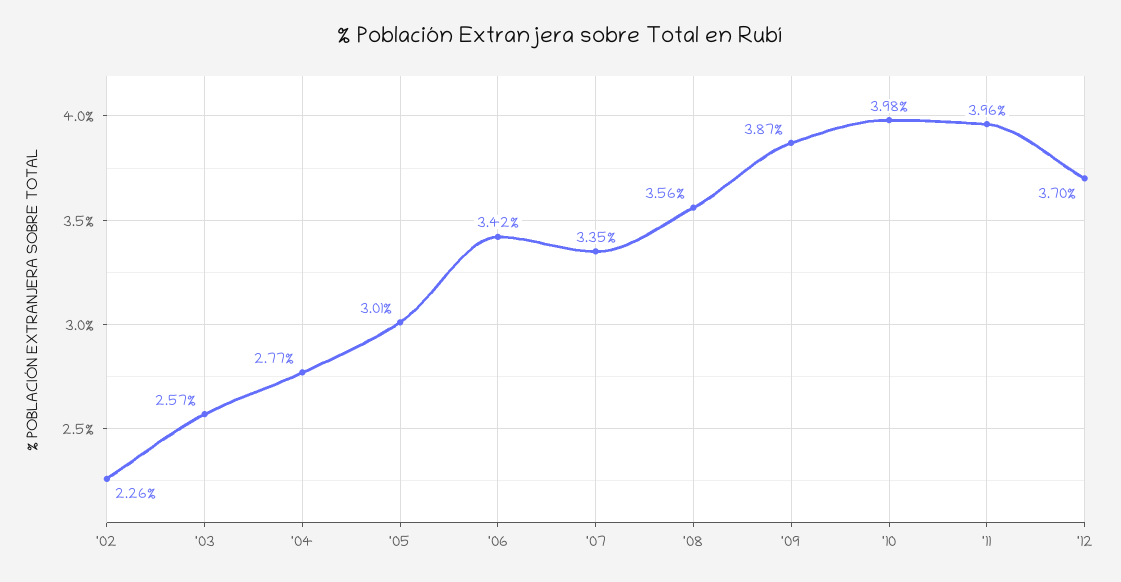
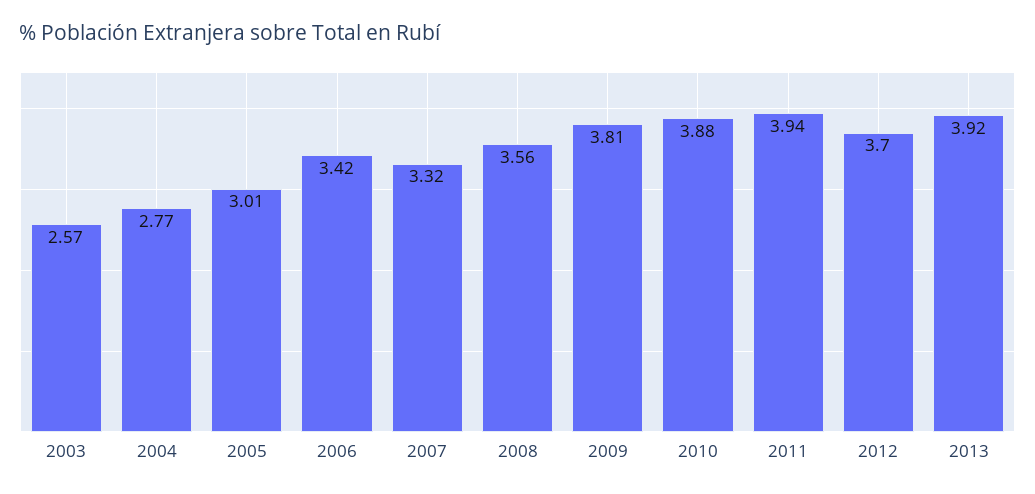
'02: 2.26 -> none
'07: 3.35 -> 3.32
'09: 3.87 -> 3.81
'10: 3.98 -> 3.88
'11: 3.96 -> 3.94
2013: none -> 3.92

